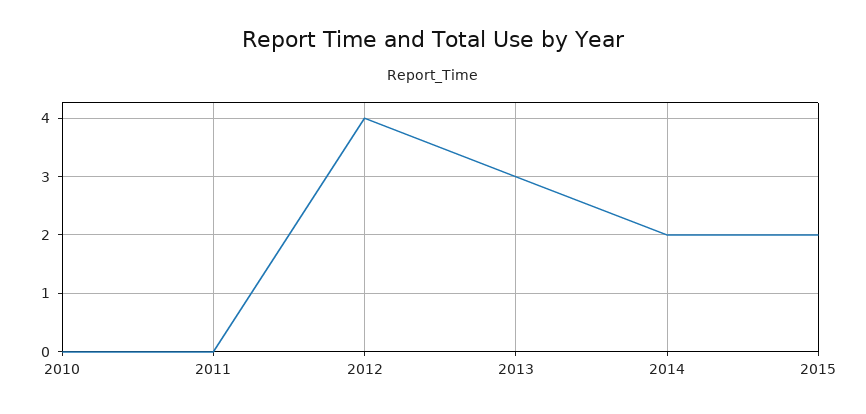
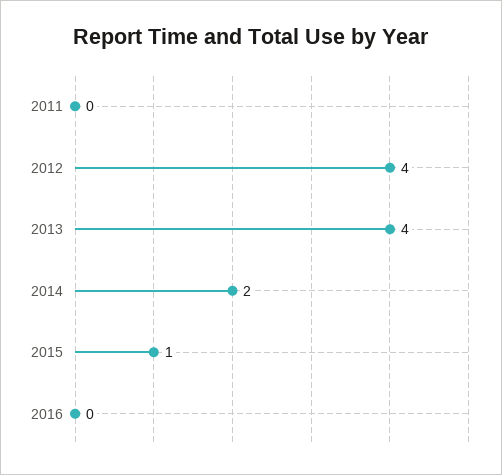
2010: 0 -> none
2013: 3 -> 4
2015: 2 -> 1
2016: none -> 0

